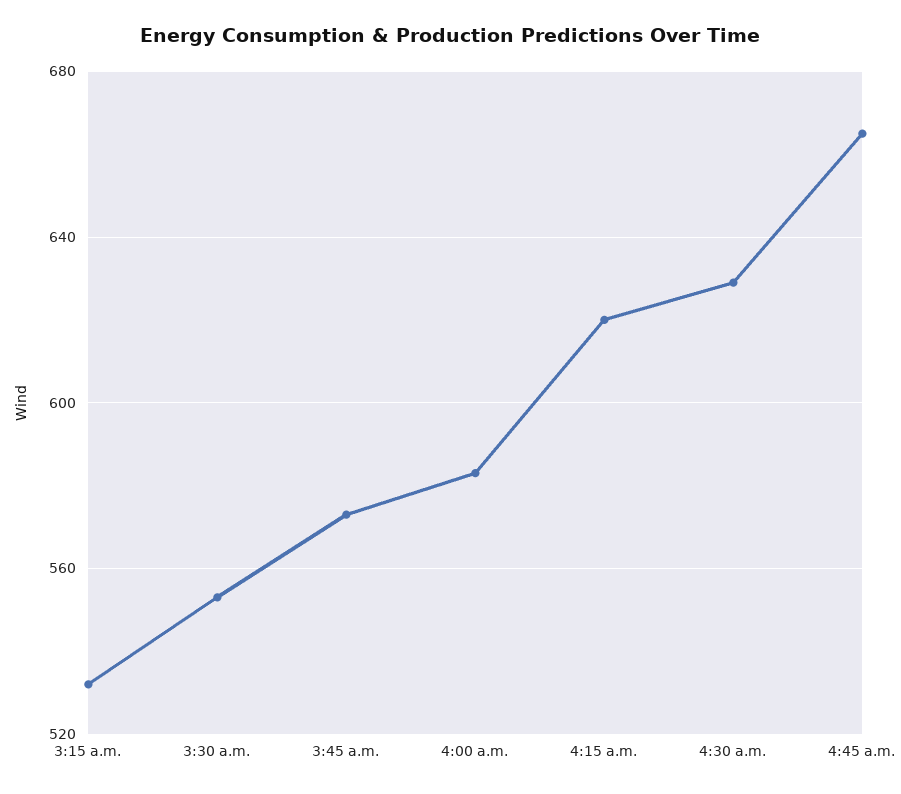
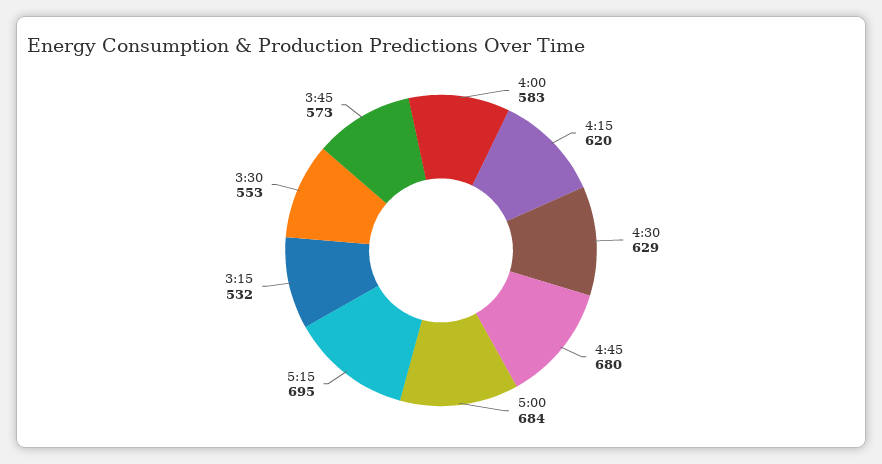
4:45 a.m.: 665 -> 680
5:00: none -> 684
5:15: none -> 695

